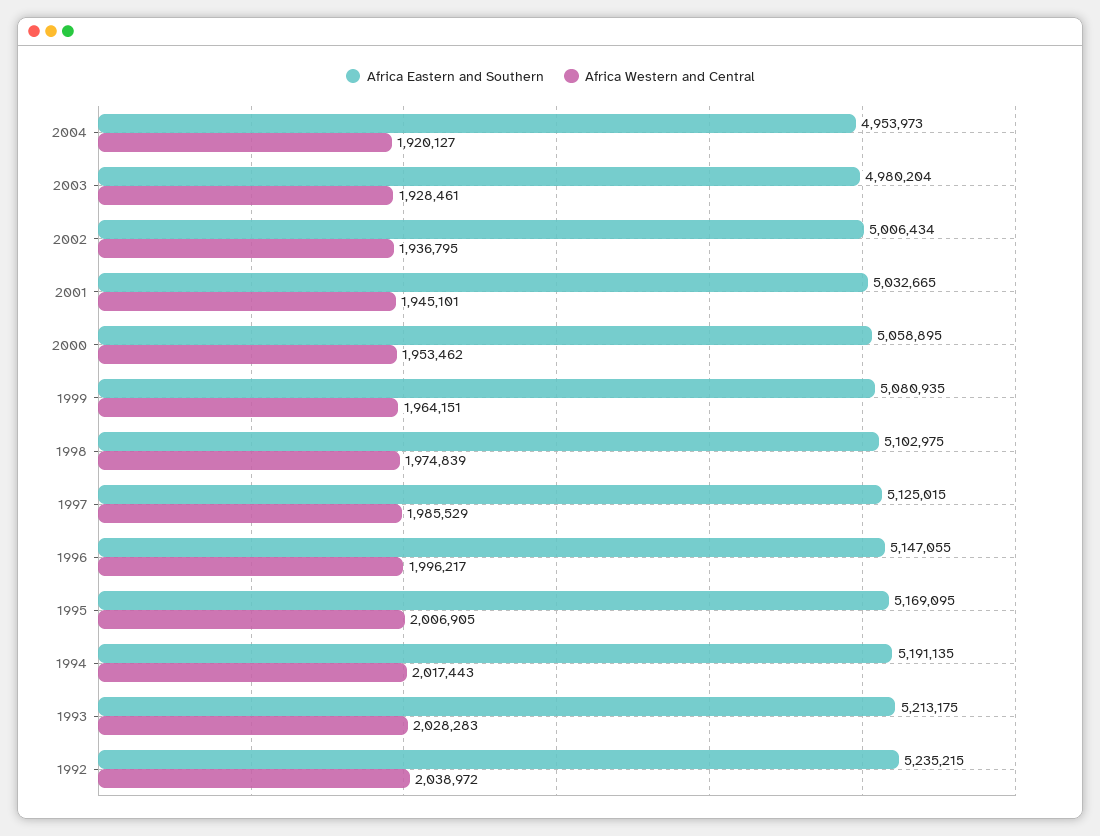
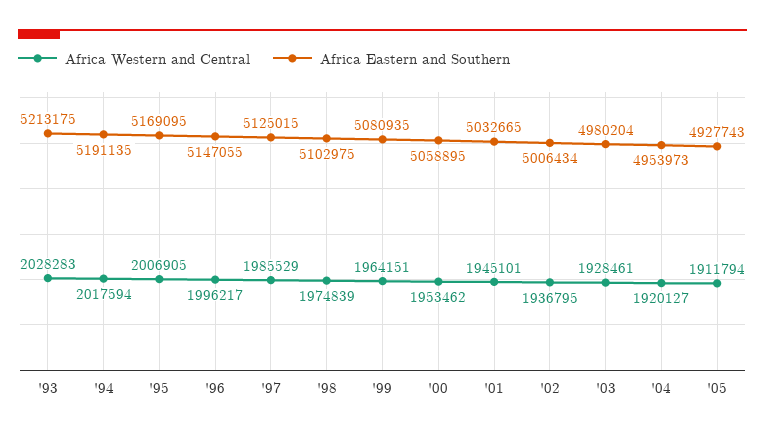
Africa Western and Central, 1994: 2017443 -> 2017594
Africa Eastern and Southern, 1992: 5235215 -> none
Africa Western and Central, 1992: 2038972 -> none
Africa Western and Central, '05: none -> 1911794
Africa Eastern and Southern, '05: none -> 4927743

